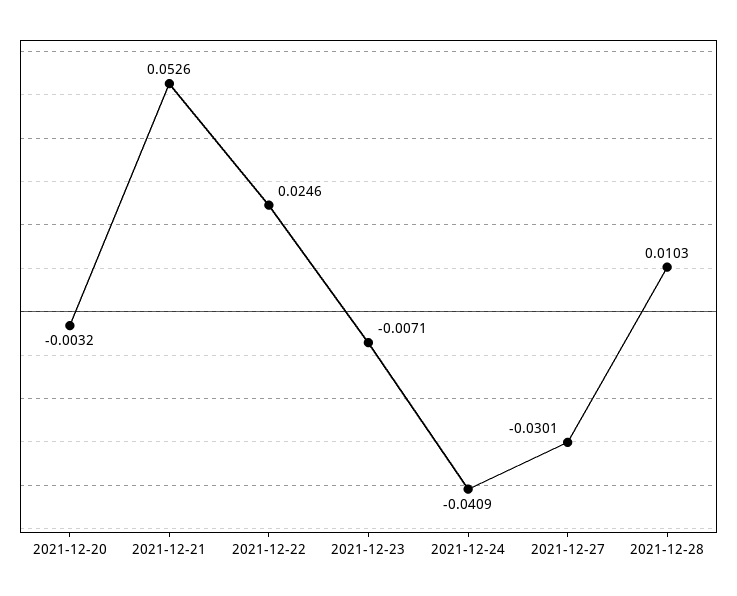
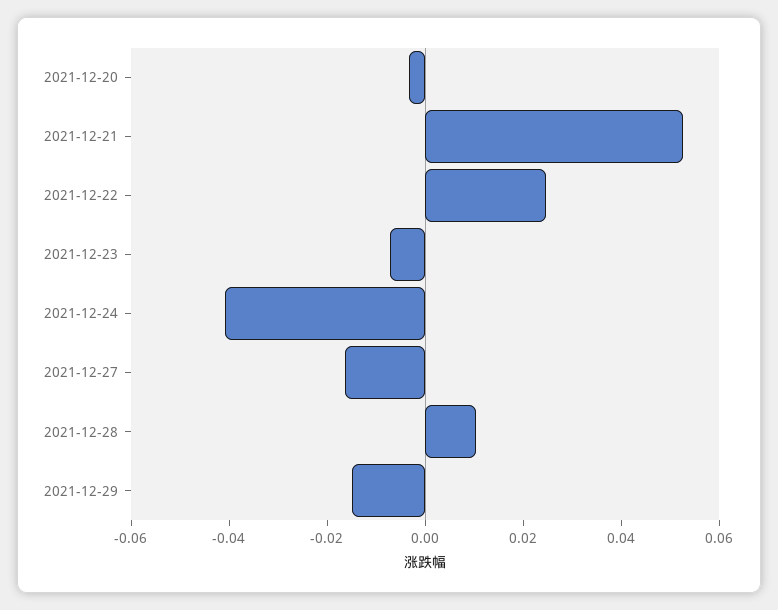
2021-12-27: -0.0301 -> -0.015
2021-12-29: none -> -0.015

